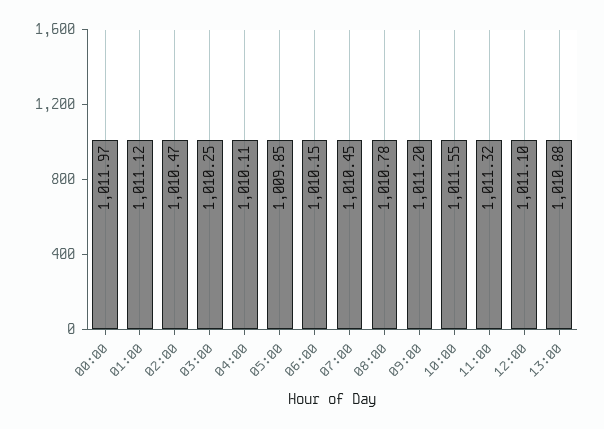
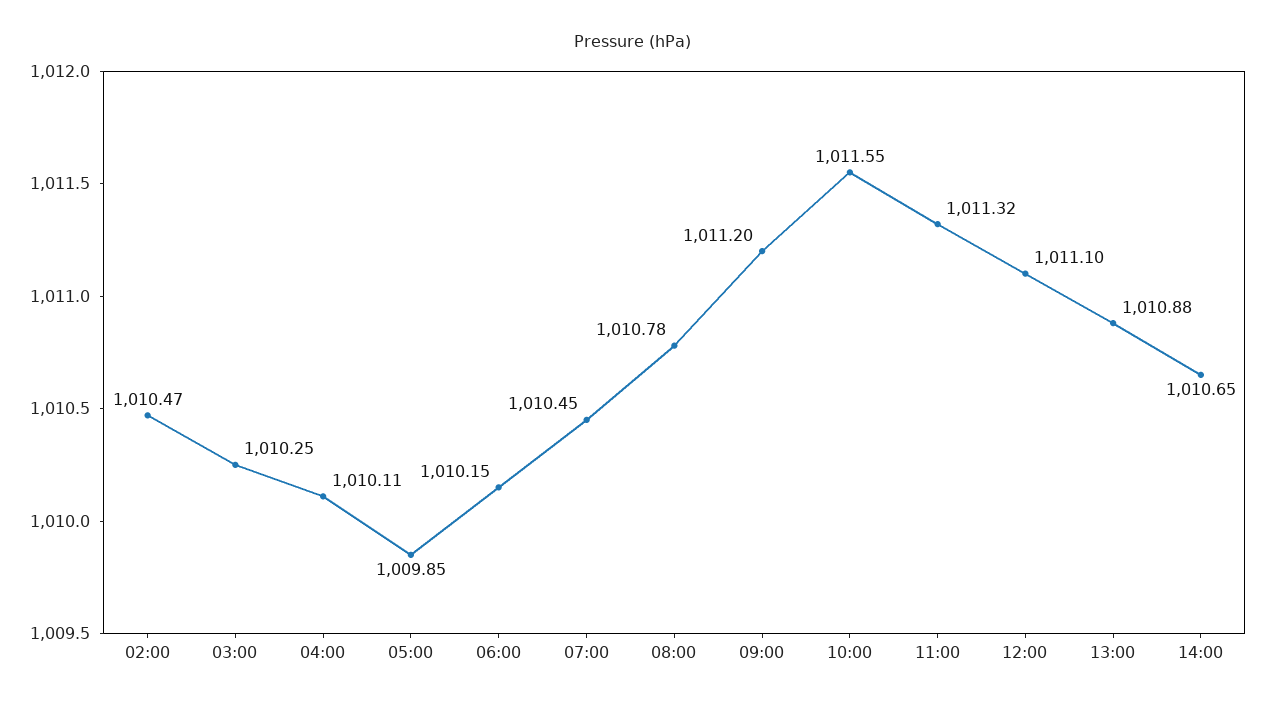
00:00: 1011.97 -> none
01:00: 1011.12 -> none
14:00: none -> 1010.65

